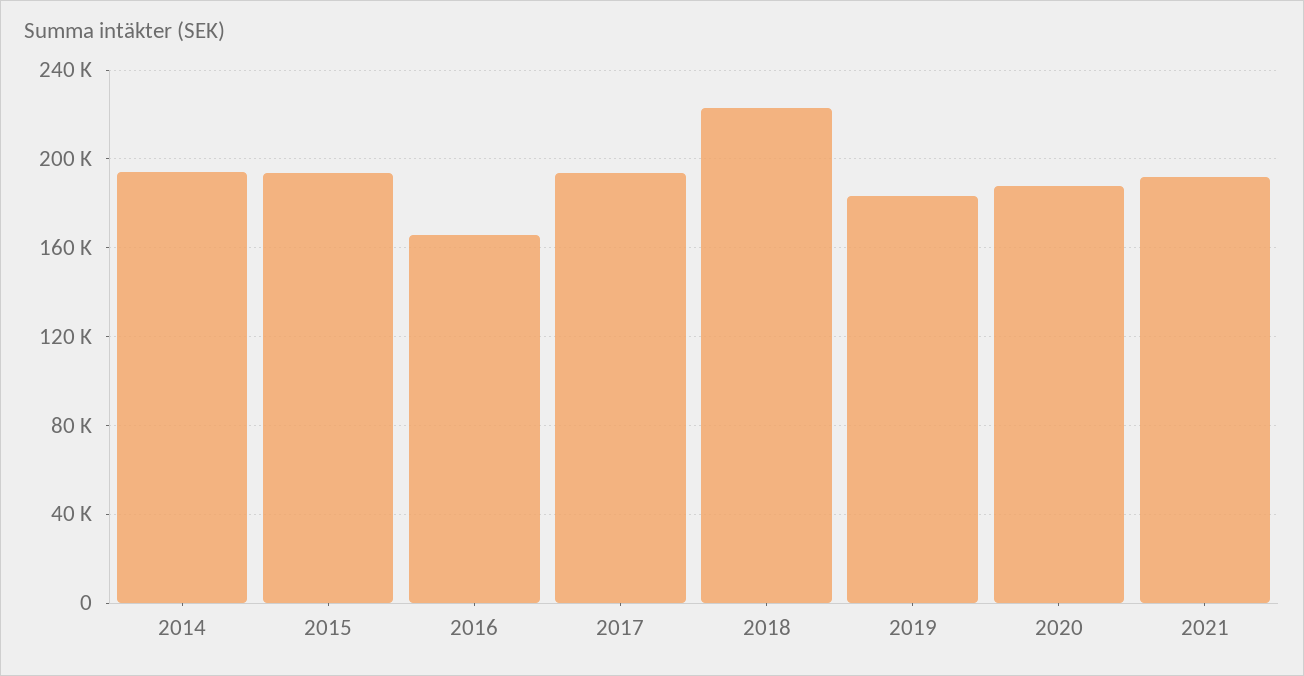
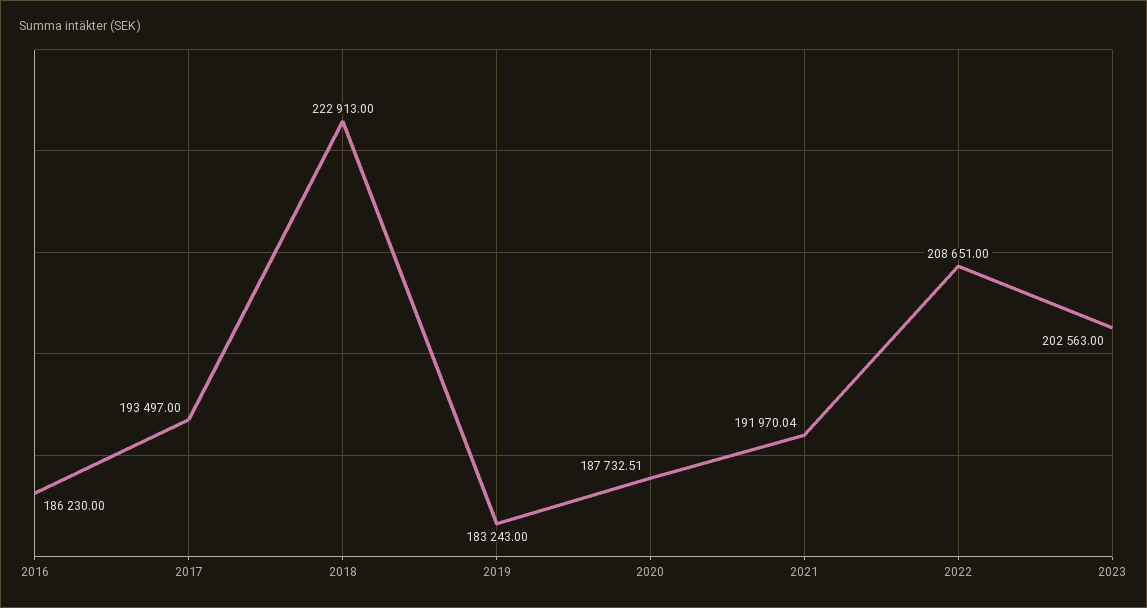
2014: 195000 -> none
2015: 195000 -> none
2016: 165000 -> 186230
2022: none -> 208651
2023: none -> 202563

